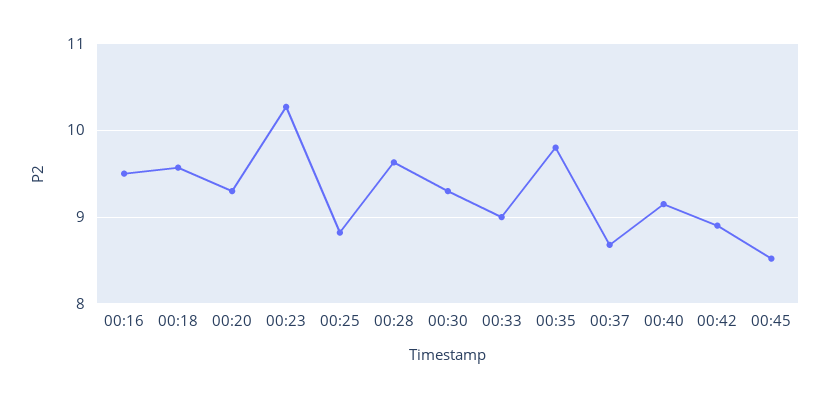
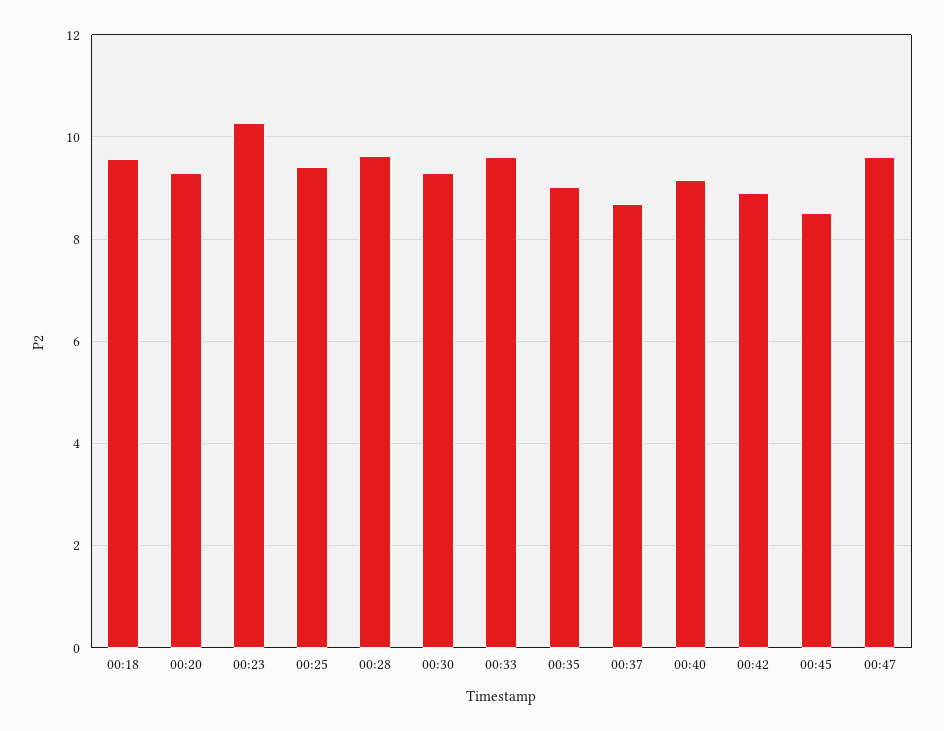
00:16: 9.5 -> none
00:25: 8.8 -> 9.4
00:33: 9 -> 9.6
00:35: 9.8 -> 9
00:47: none -> 9.6

